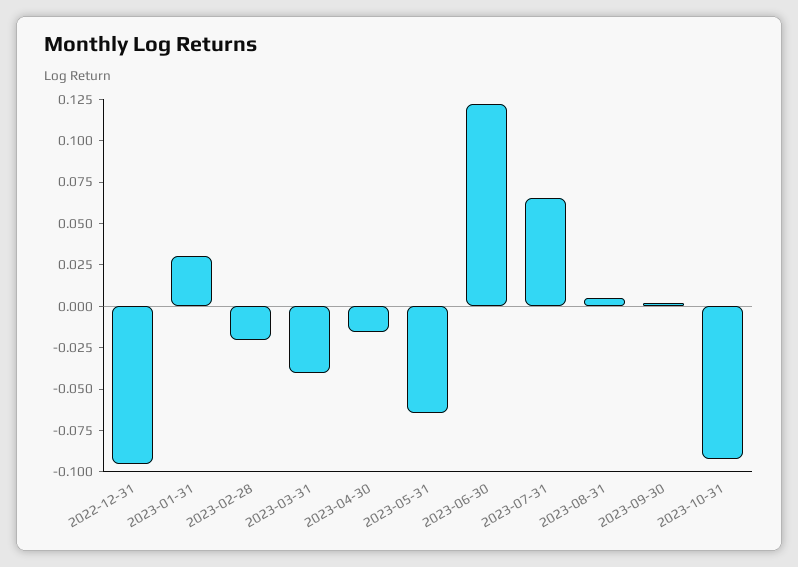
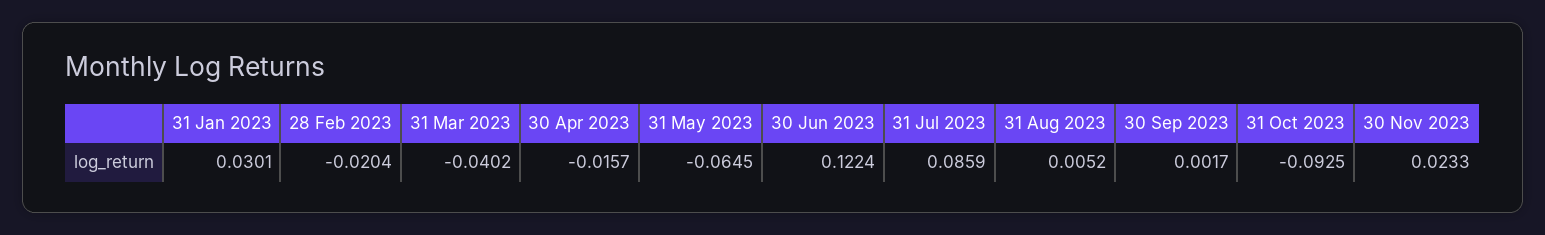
2022-12-31: -0.095 -> none
2023-07-31: 0.065 -> 0.0859
30 Nov 2023: none -> 0.0233

